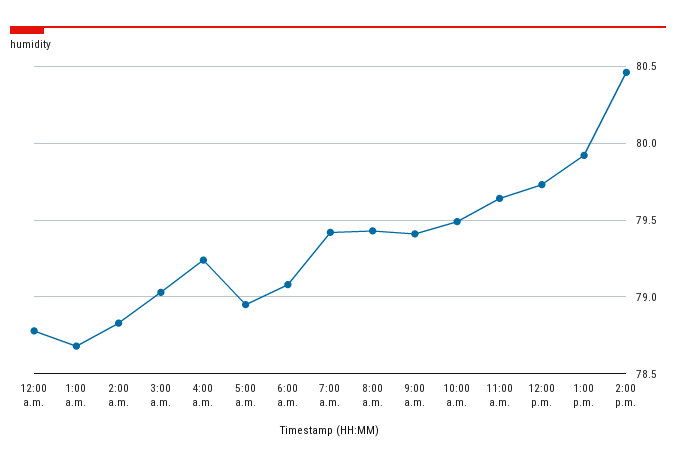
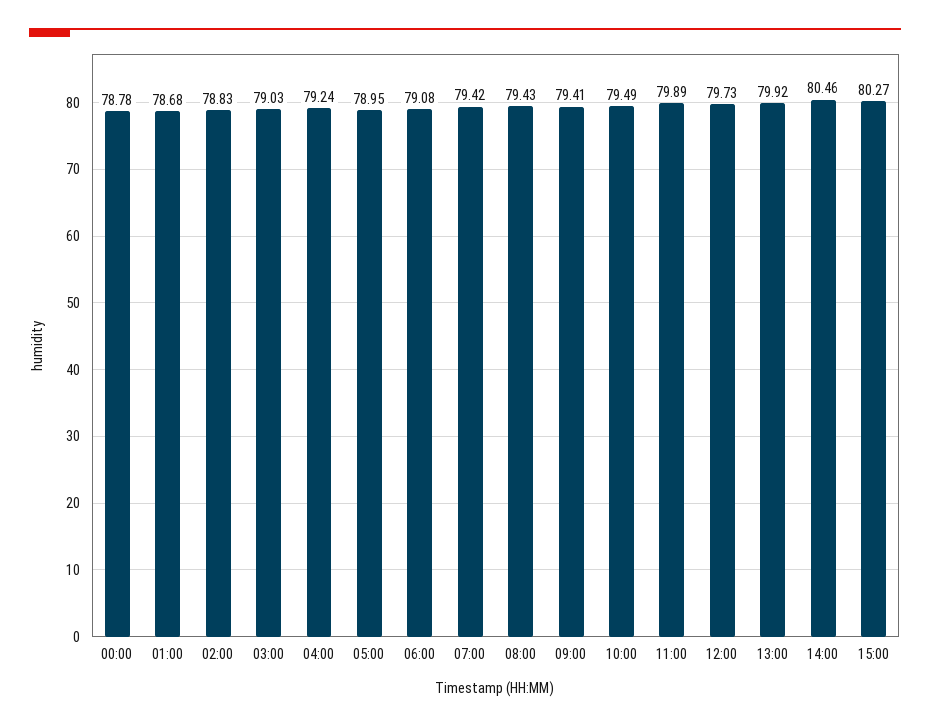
11:00 a.m.: 79.65 -> 79.89
15:00: none -> 80.27

